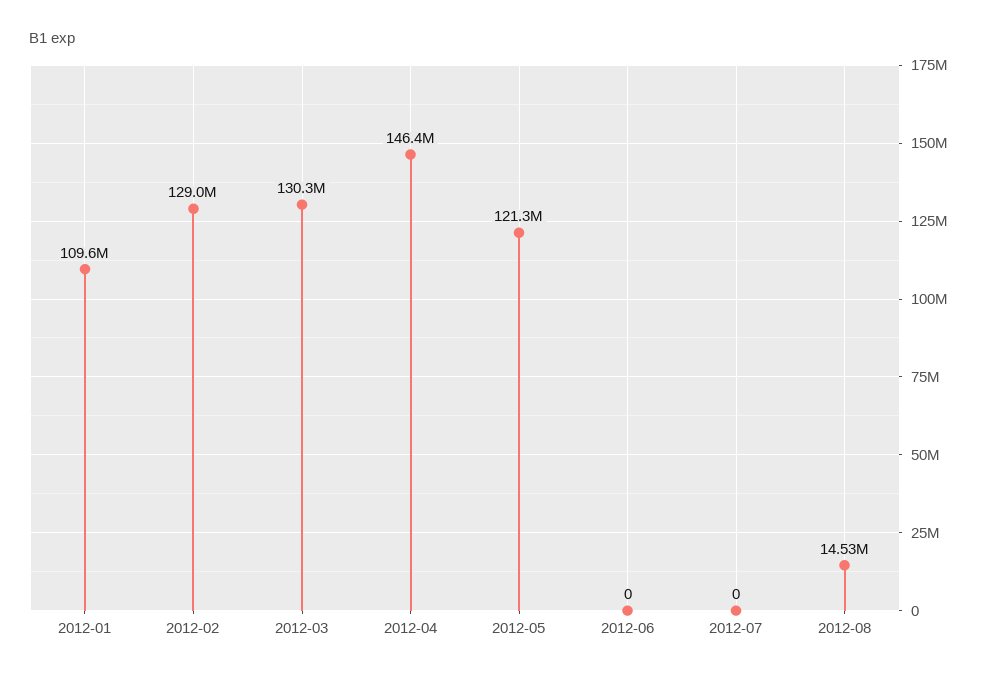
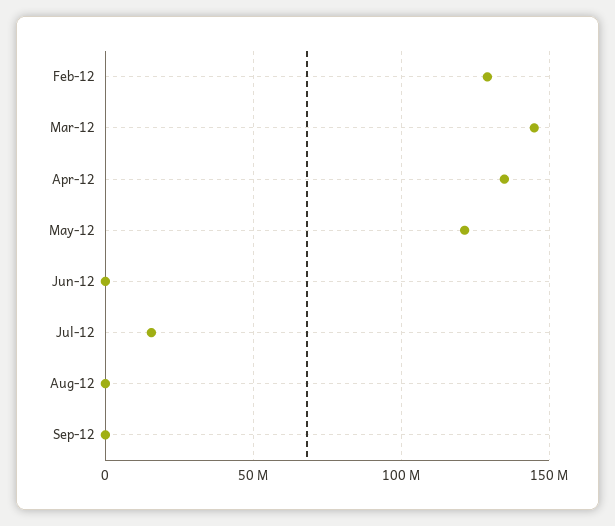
2012-01: 109600000 -> none
2012-03: 130300000 -> 145000000
2012-04: 146400000 -> 135000000
2012-07: 0 -> 15000000
2012-08: 14530000 -> 0
Sep-12: none -> 0

